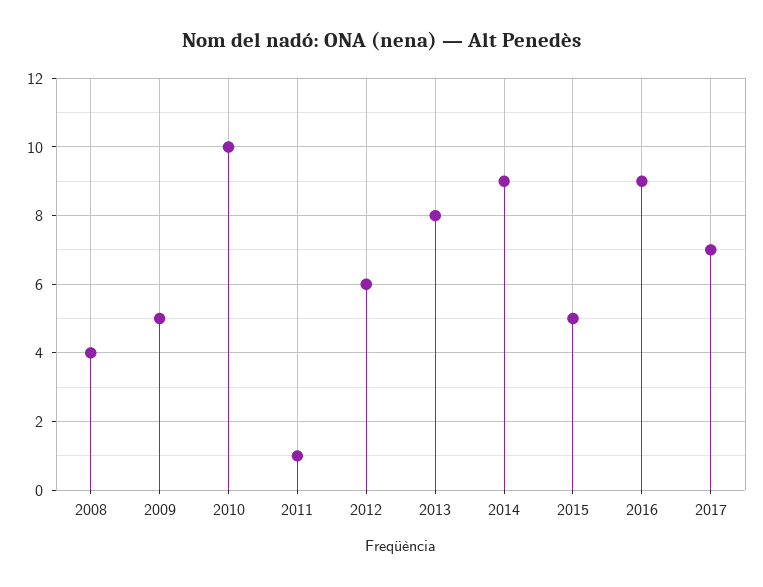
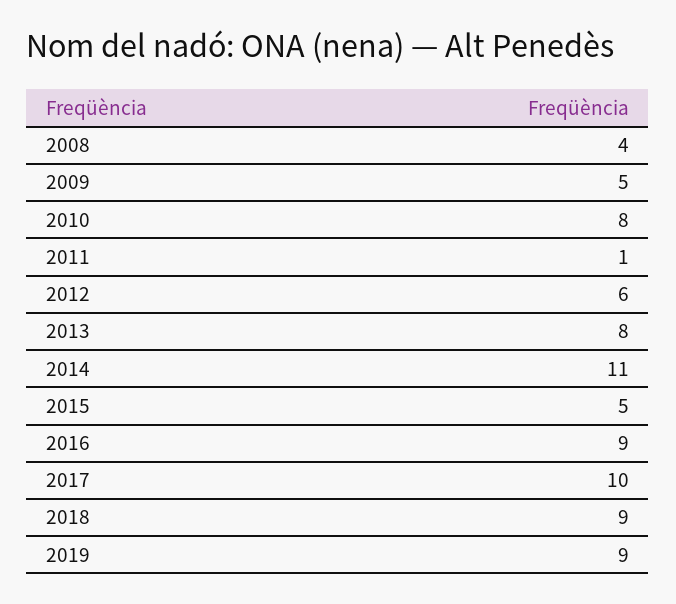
2010: 10 -> 8
2014: 9 -> 11
2017: 7 -> 10
2018: none -> 9
2019: none -> 9

